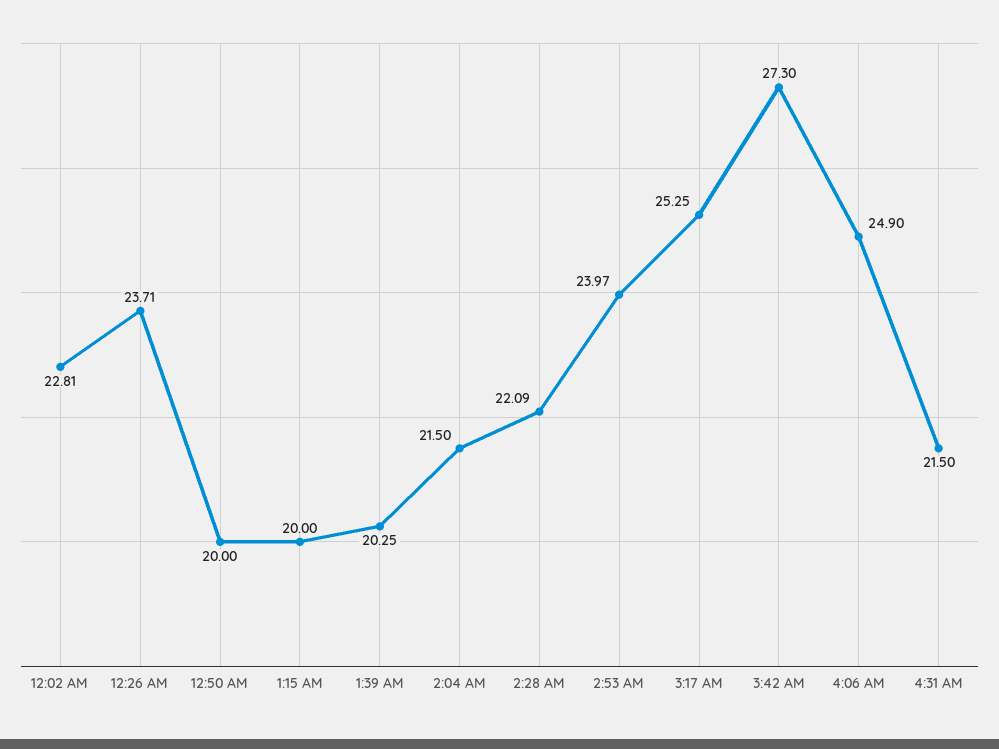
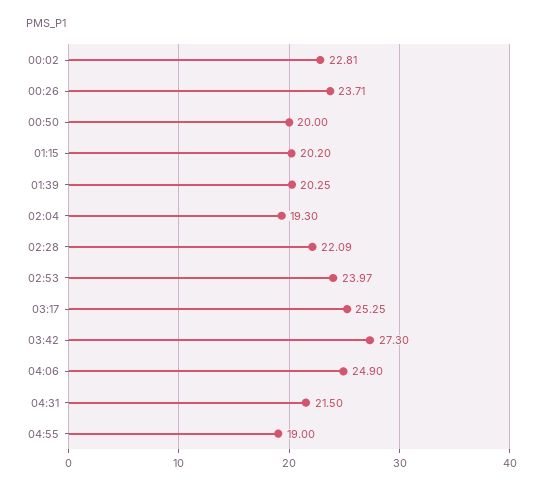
1:15 AM: 20 -> 20.2
2:04 AM: 21.5 -> 19.3
04:55: none -> 19

